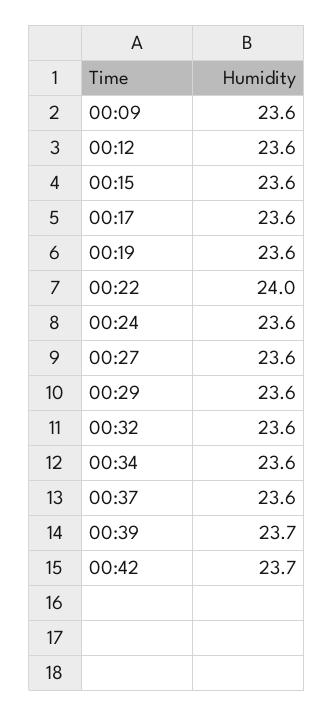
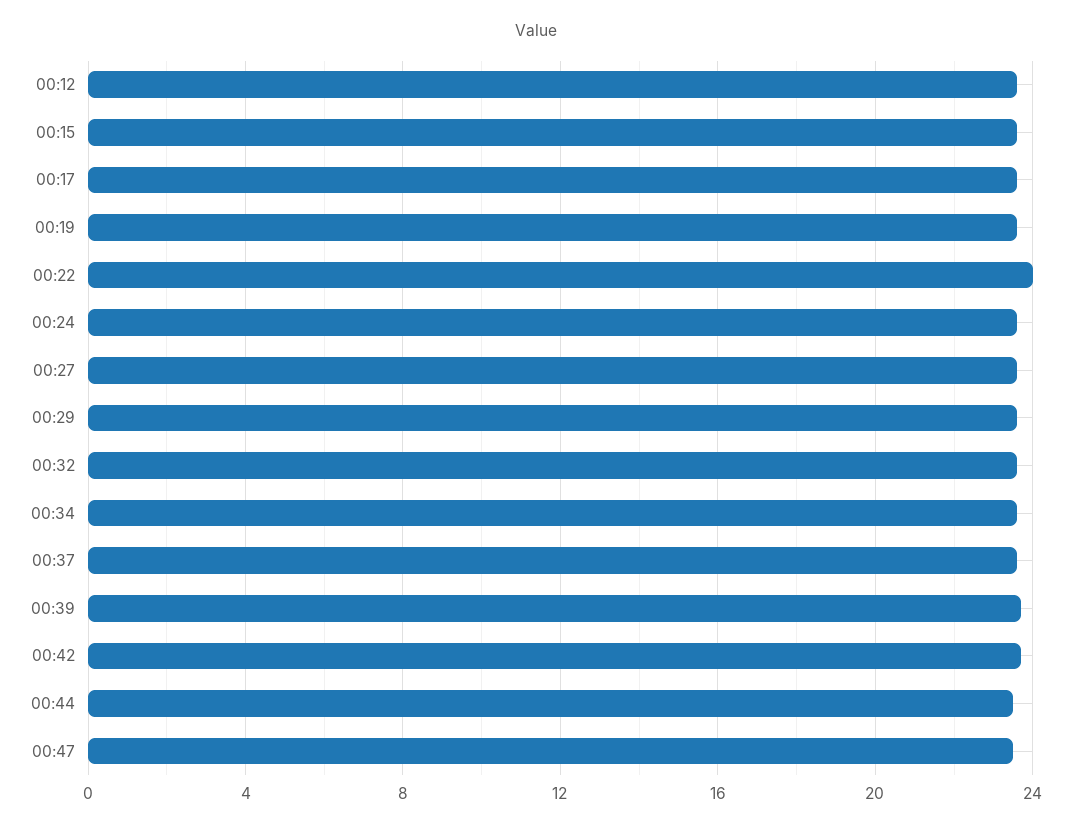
00:09: 23.6 -> none
00:44: none -> 23.5
00:47: none -> 23.5

